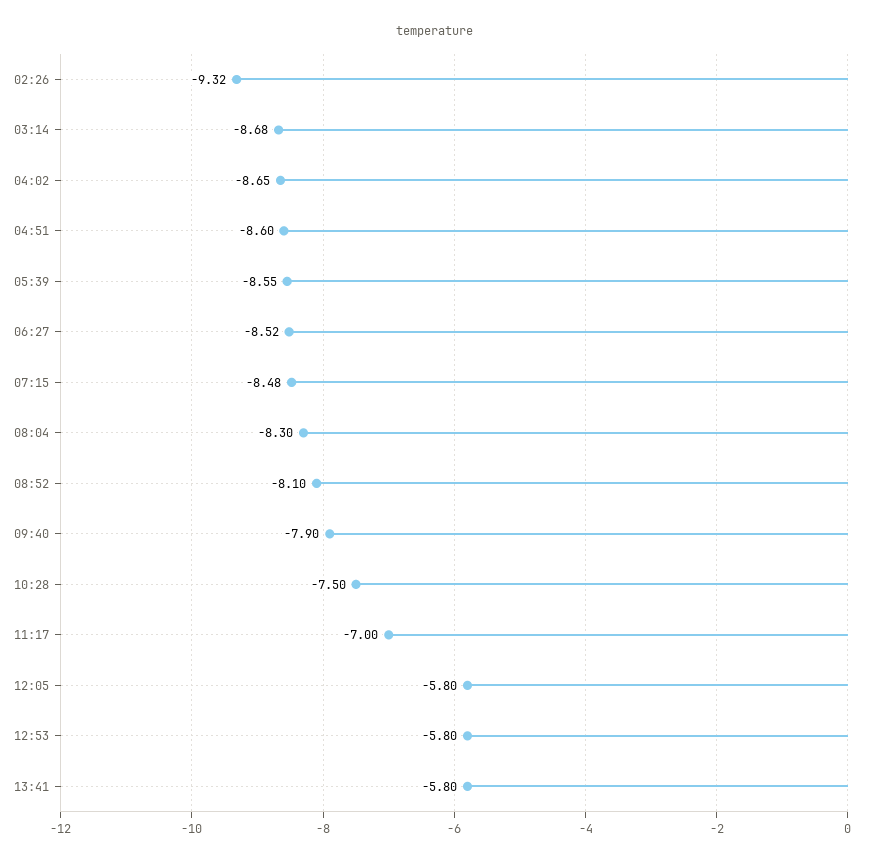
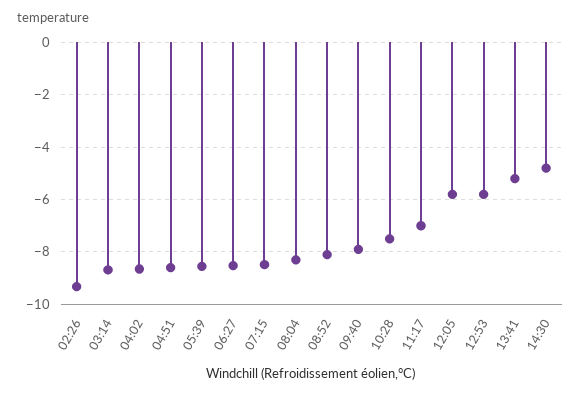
13:41: -5.8 -> -5.25
14:30: none -> -4.75

